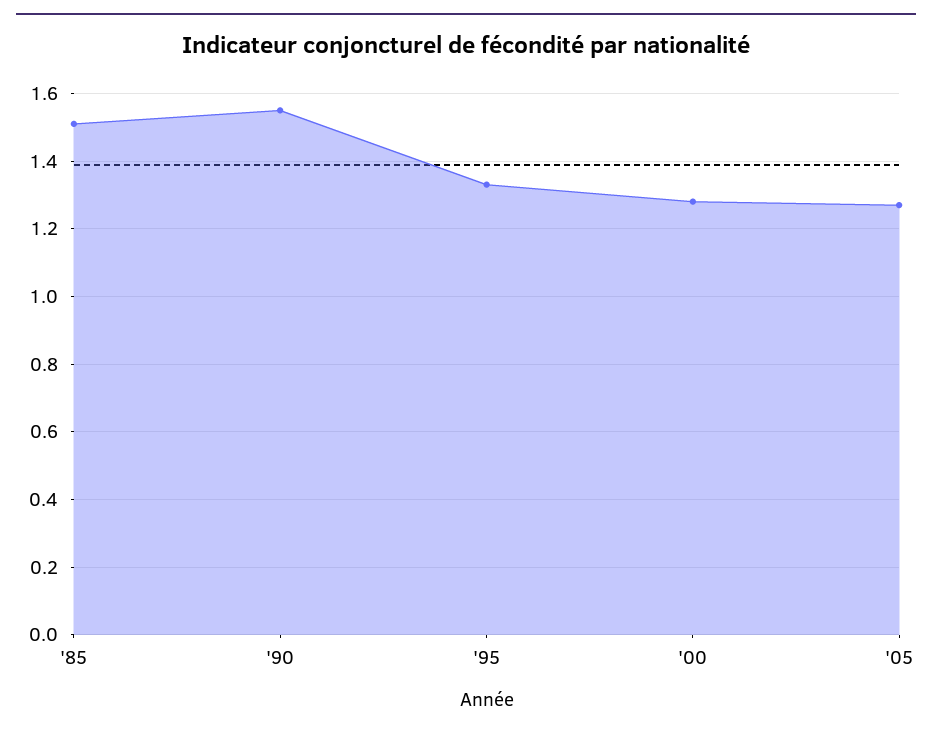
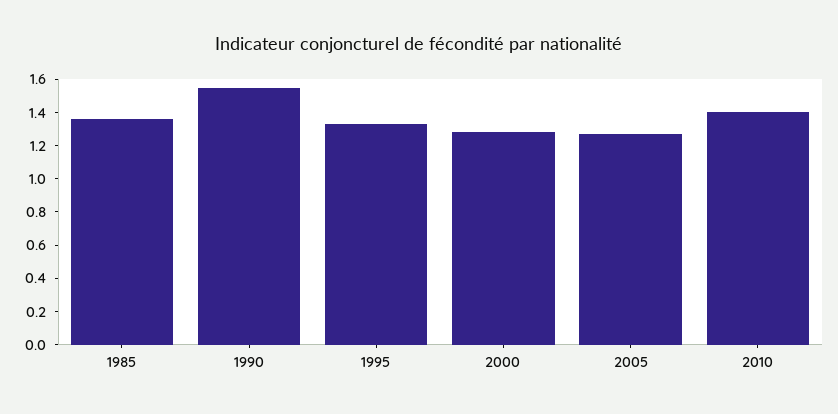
'85: 1.5 -> 1.35
2010: none -> 1.4

